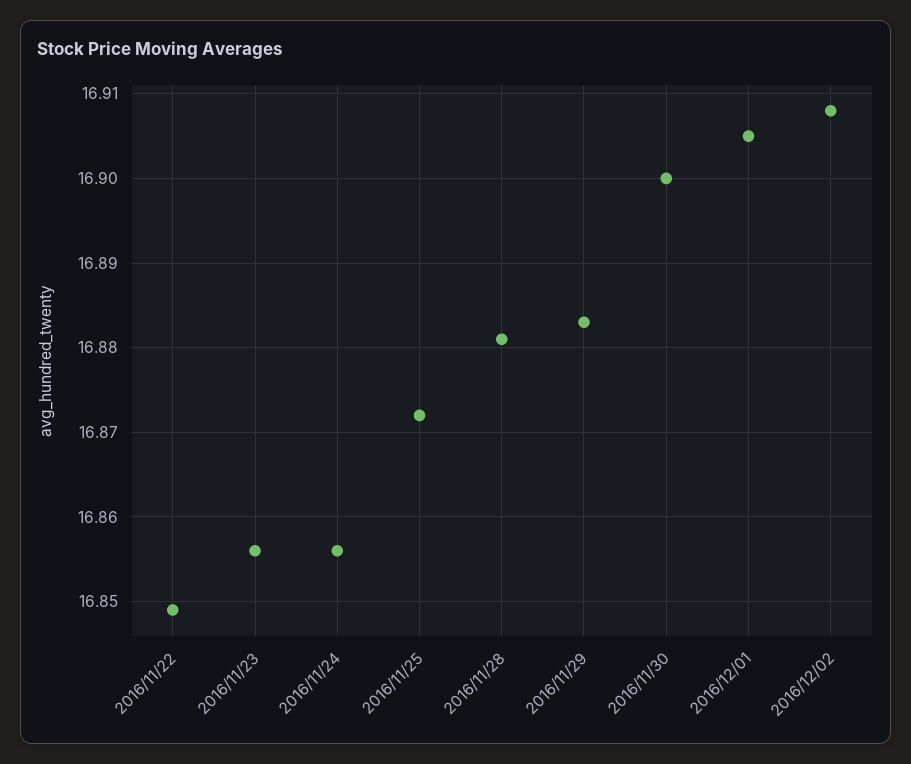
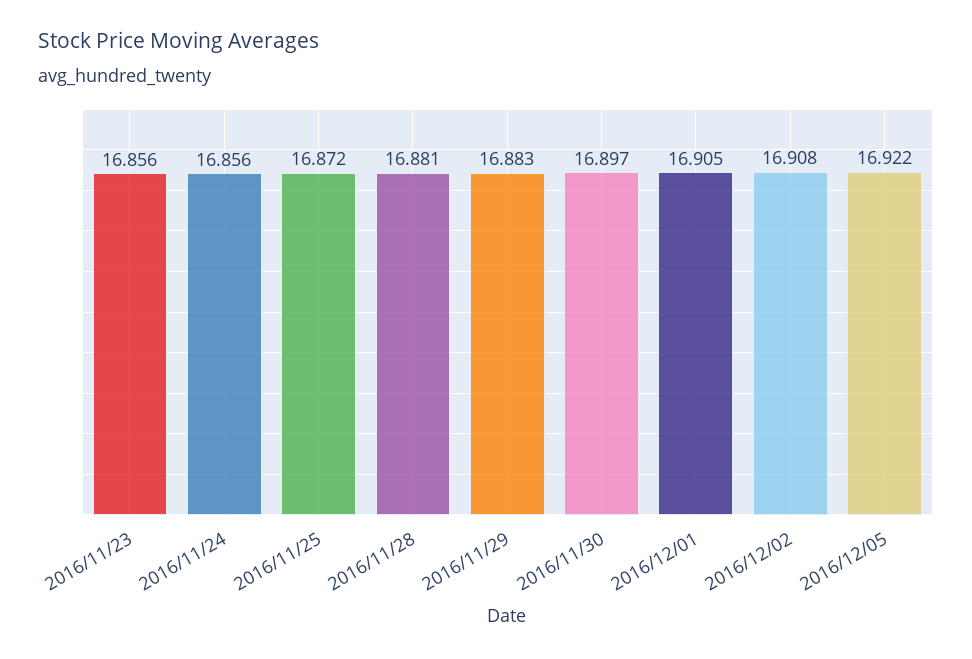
2016/11/22: 16.849 -> none
2016/11/30: 16.9 -> 16.897
2016/12/05: none -> 16.922

